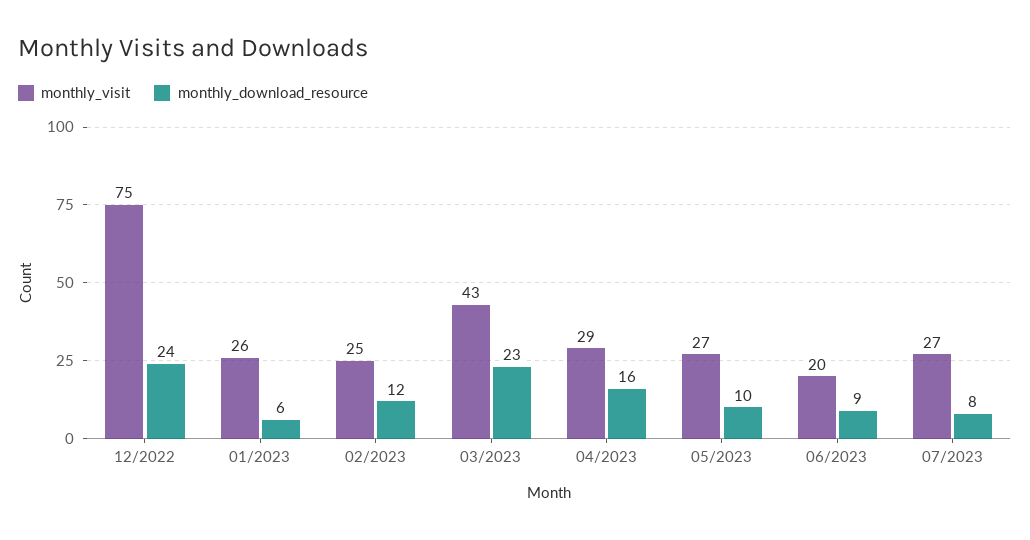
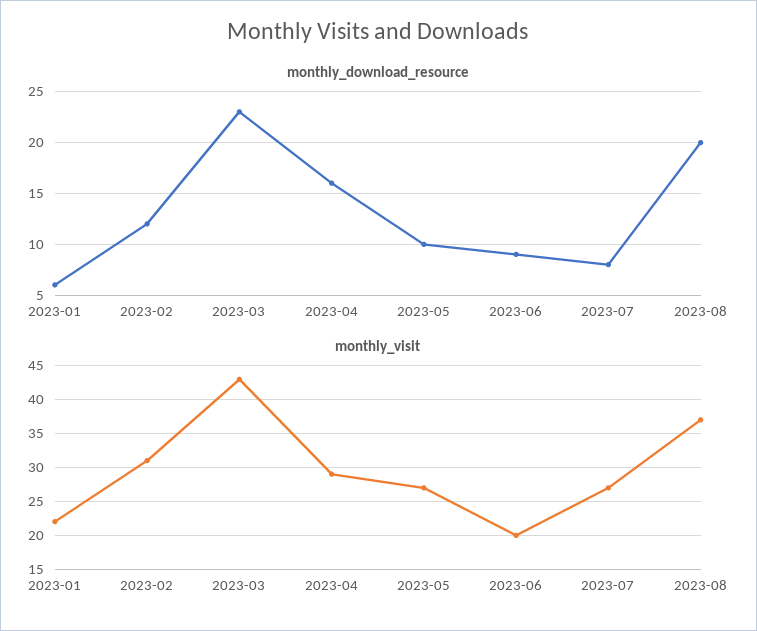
monthly_visit, 12/2022: 75 -> none
monthly_download_resource, 12/2022: 24 -> none
monthly_visit, 01/2023: 26 -> 22
monthly_visit, 02/2023: 25 -> 31
monthly_download_resource, 2023-08: none -> 20
monthly_visit, 2023-08: none -> 37

